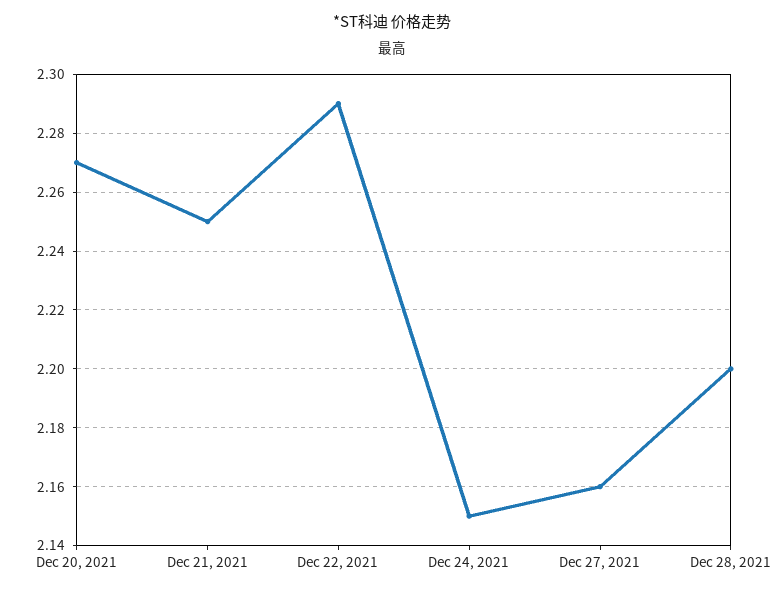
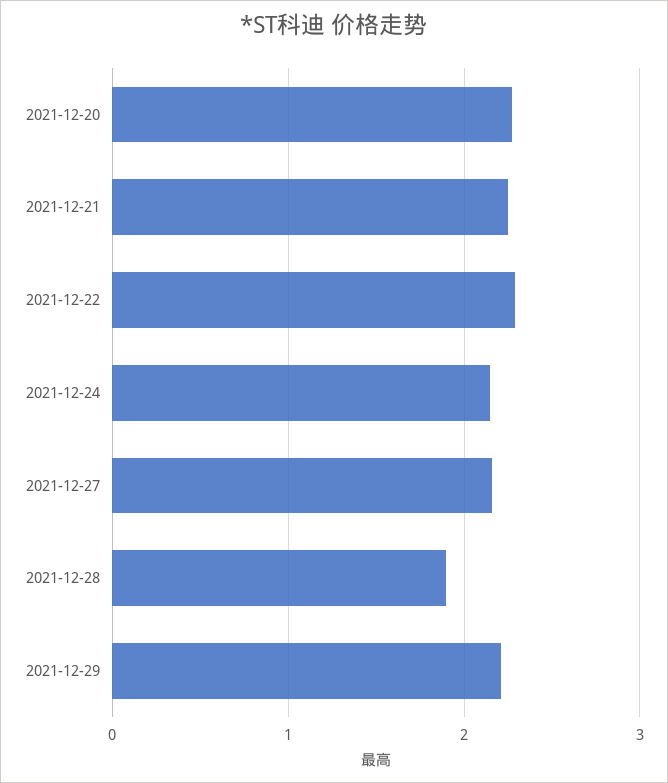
Dec 28, 2021: 2.2 -> 1.9
2021-12-29: none -> 2.2

